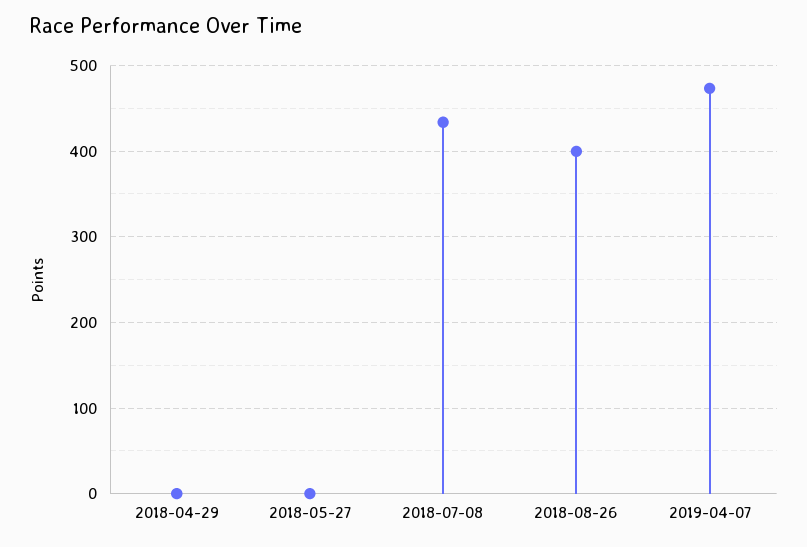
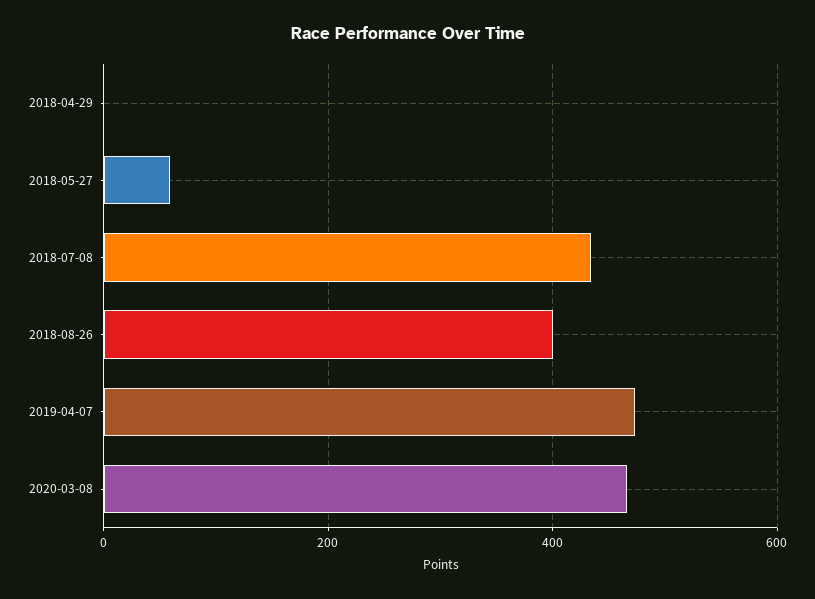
2018-05-27: 0 -> 60
2020-03-08: none -> 460

